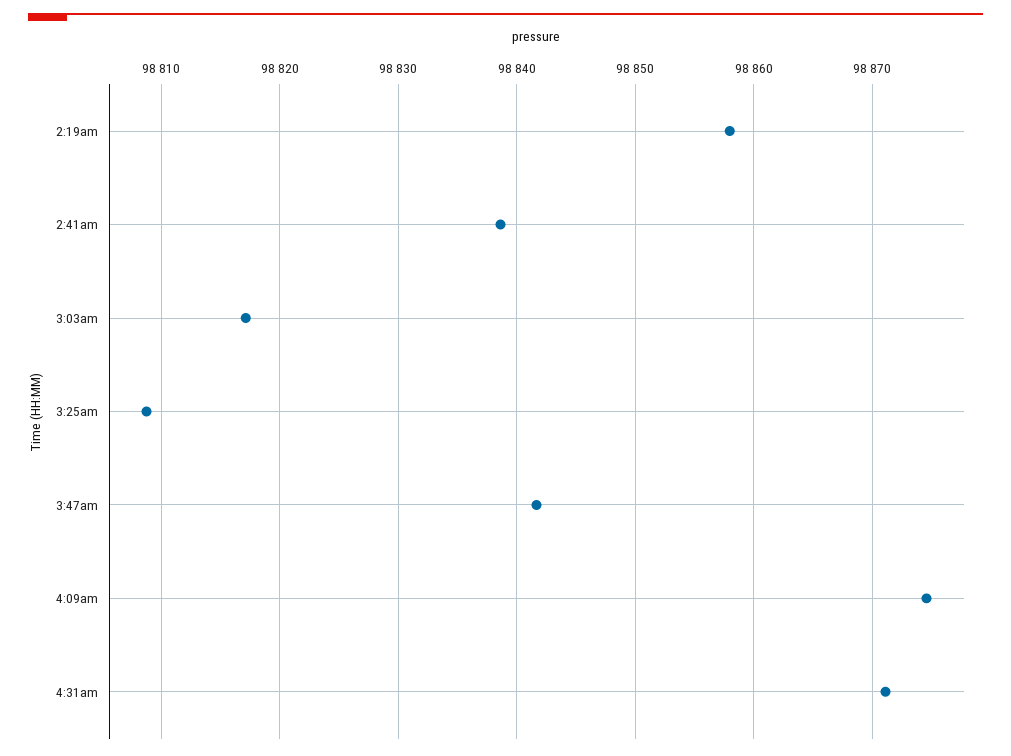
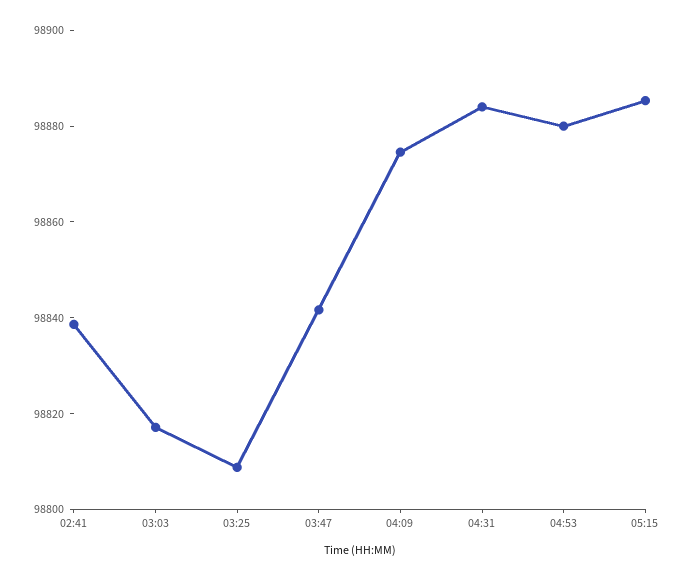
2:19am: 98858 -> none
4:31am: 98871 -> 98885
04:53: none -> 98880
05:15: none -> 98885

